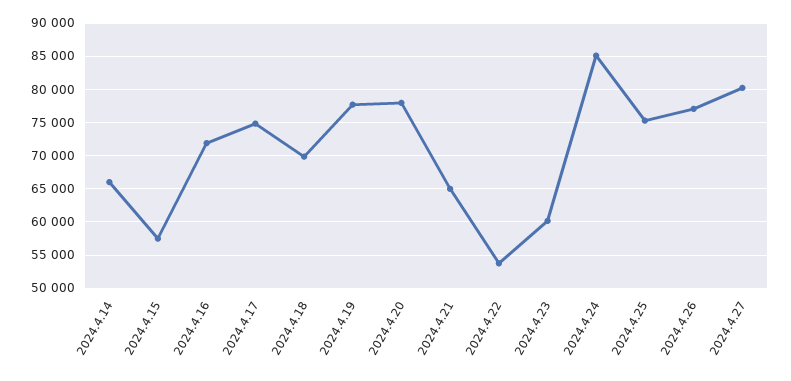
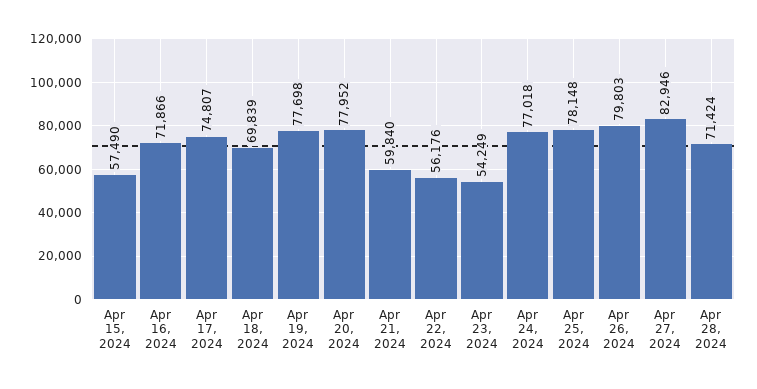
2024.4.14: 66000 -> none
2024.4.21: 65000 -> 59840
2024.4.22: 54000 -> 56176
2024.4.23: 60000 -> 54249
2024.4.24: 85000 -> 77018
2024.4.25: 75000 -> 78148
2024.4.26: 77000 -> 79803
2024.4.27: 80000 -> 82946
Apr 28, 2024: none -> 71424

